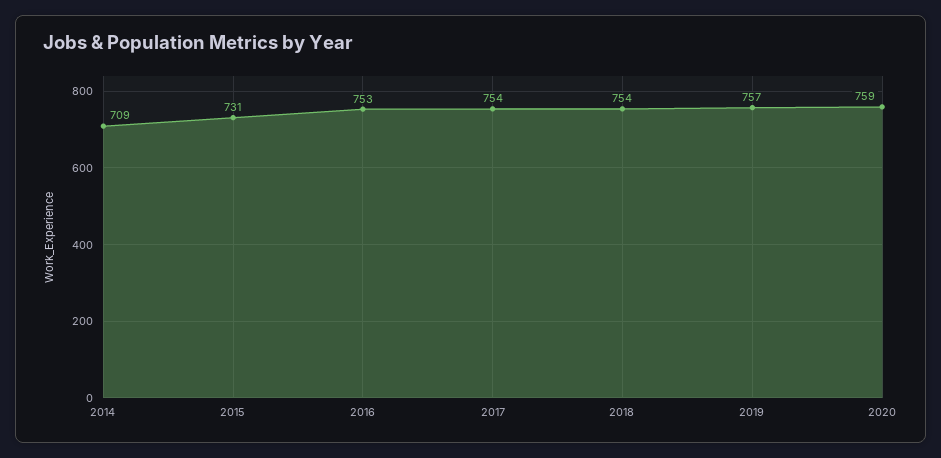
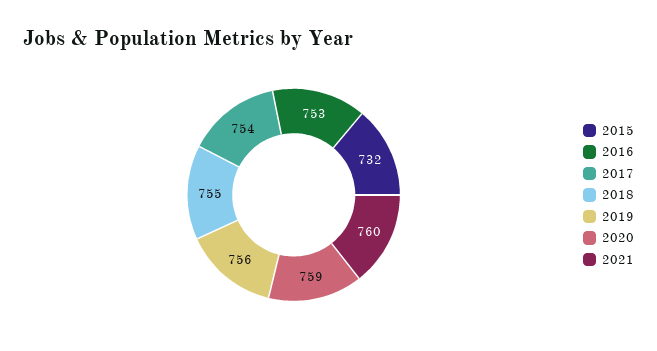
2014: 709 -> none
2015: 731 -> 732
2018: 754 -> 755
2019: 757 -> 756
2021: none -> 760

